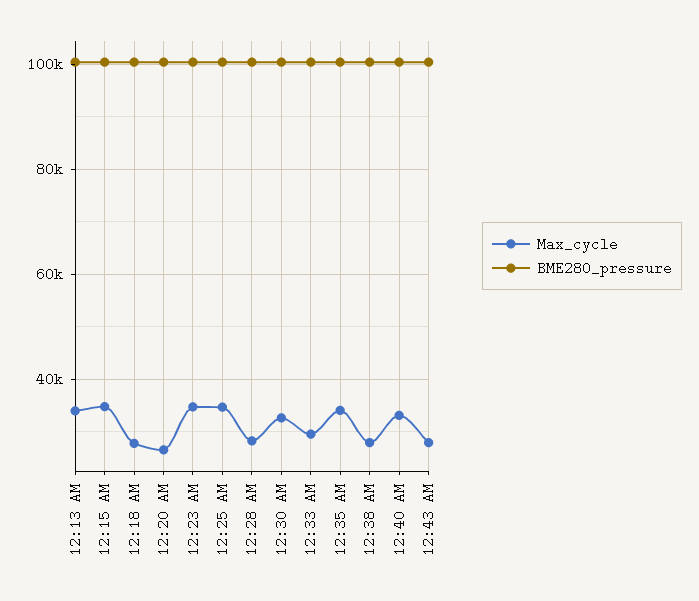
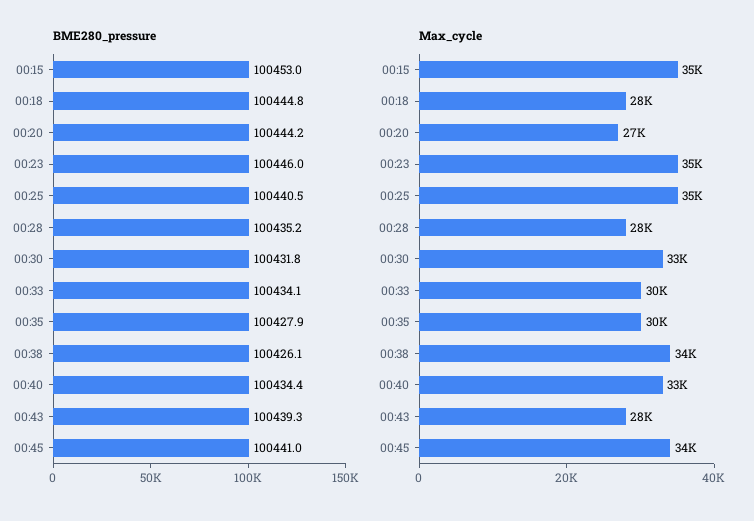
Max_cycle, 12:13 AM: 34000 -> none
BME280_pressure, 12:13 AM: 100000 -> none
Max_cycle, 12:35 AM: 34000 -> 30000
Max_cycle, 12:38 AM: 28000 -> 34000
BME280_pressure, 00:45: none -> 100441
Max_cycle, 00:45: none -> 34000

